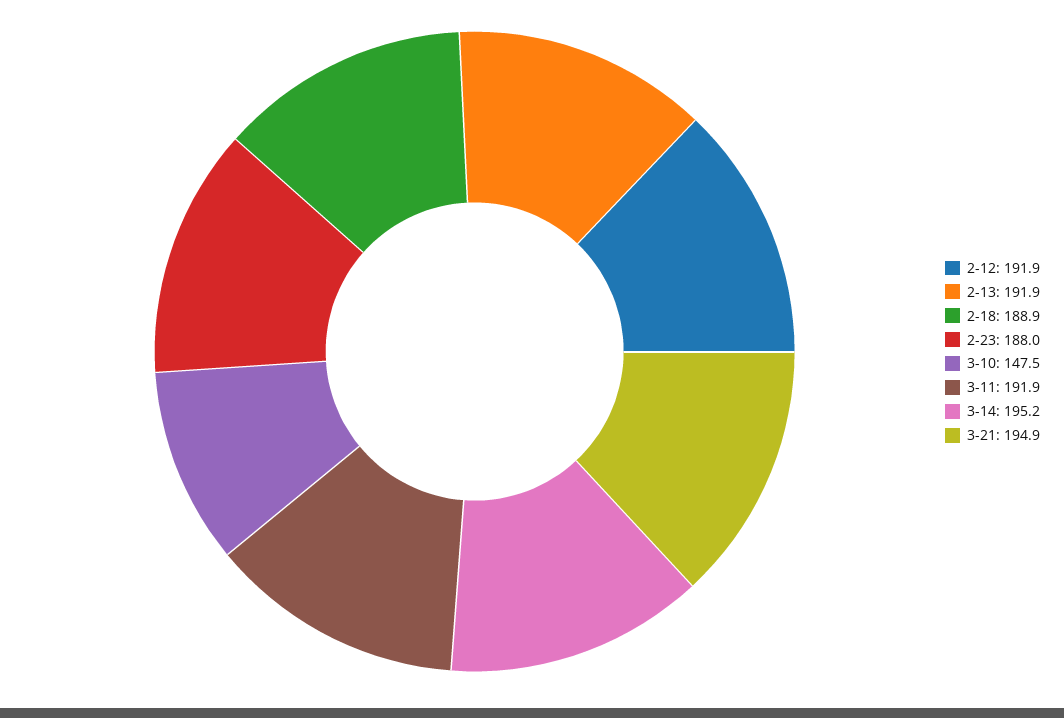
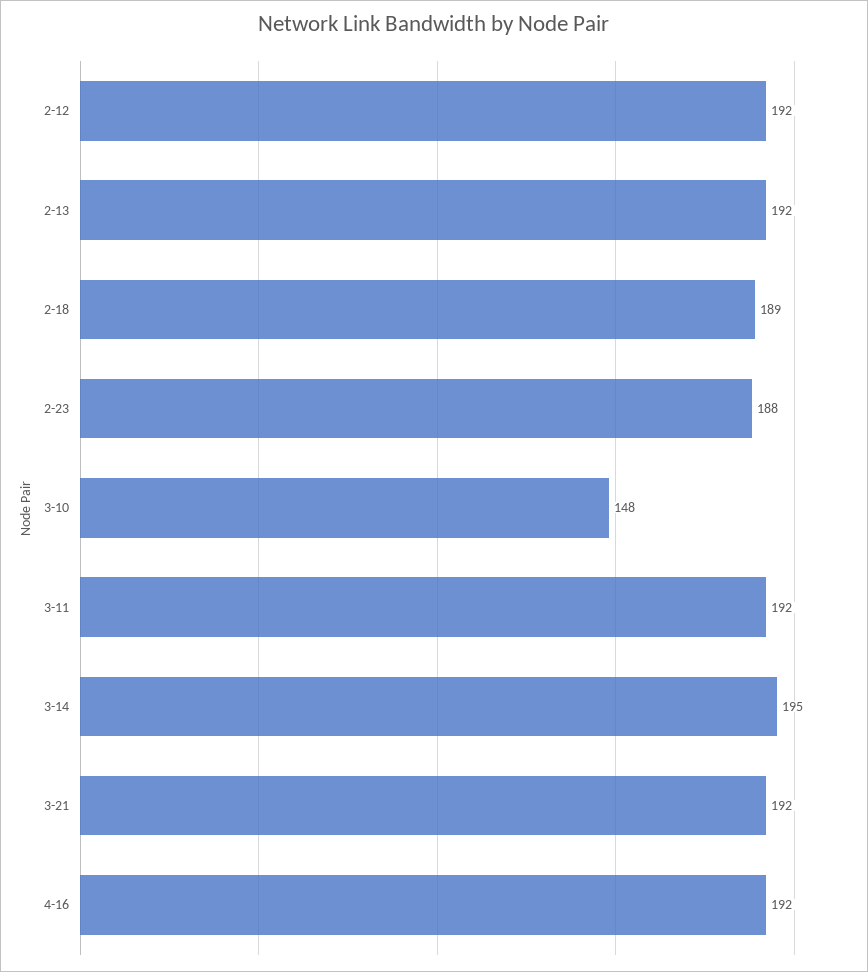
3-21: 194.9 -> 192
4-16: none -> 192

